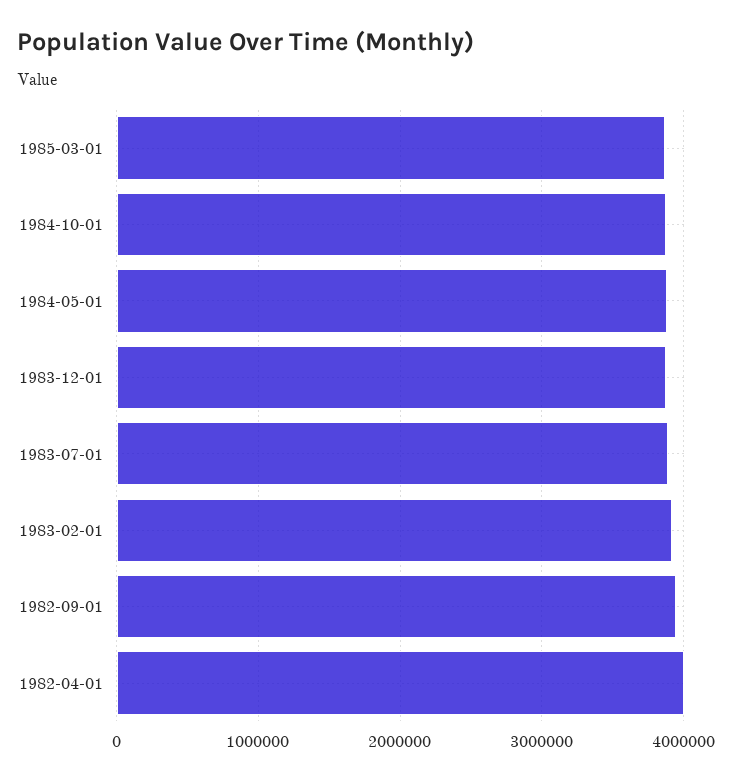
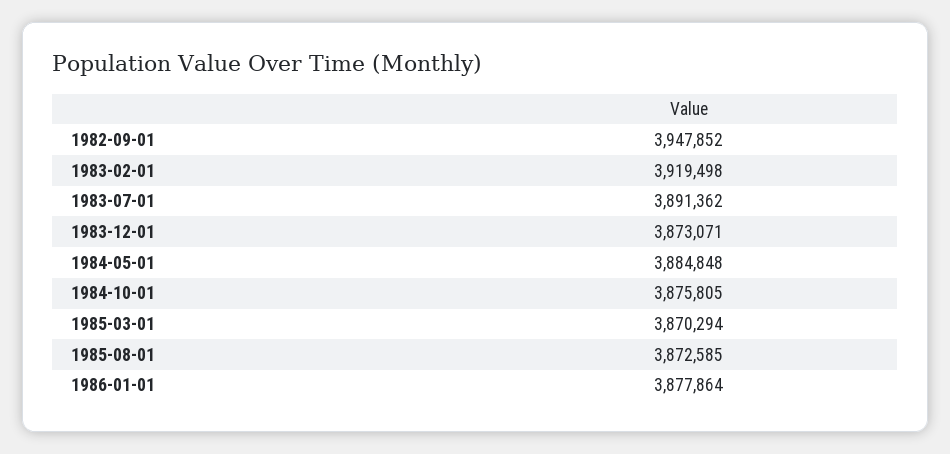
1982-04-01: 4000000 -> none
1985-08-01: none -> 3872585
1986-01-01: none -> 3877864

